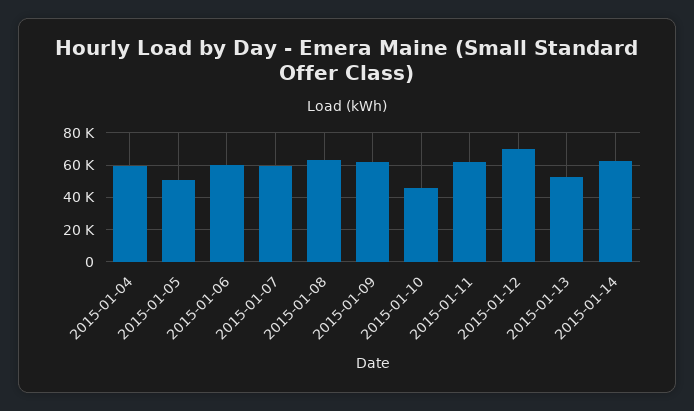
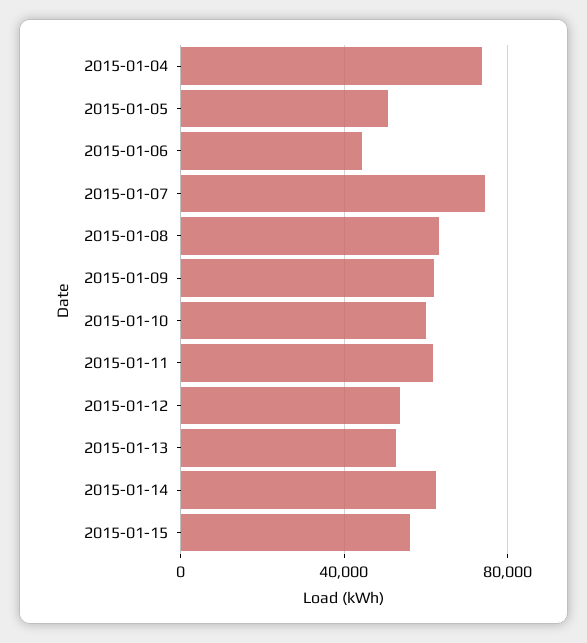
2015-01-04: 60000 -> 75000
2015-01-06: 60000 -> 45000
2015-01-07: 60000 -> 75000
2015-01-10: 45000 -> 60000
2015-01-12: 70000 -> 55000
2015-01-15: none -> 55000

